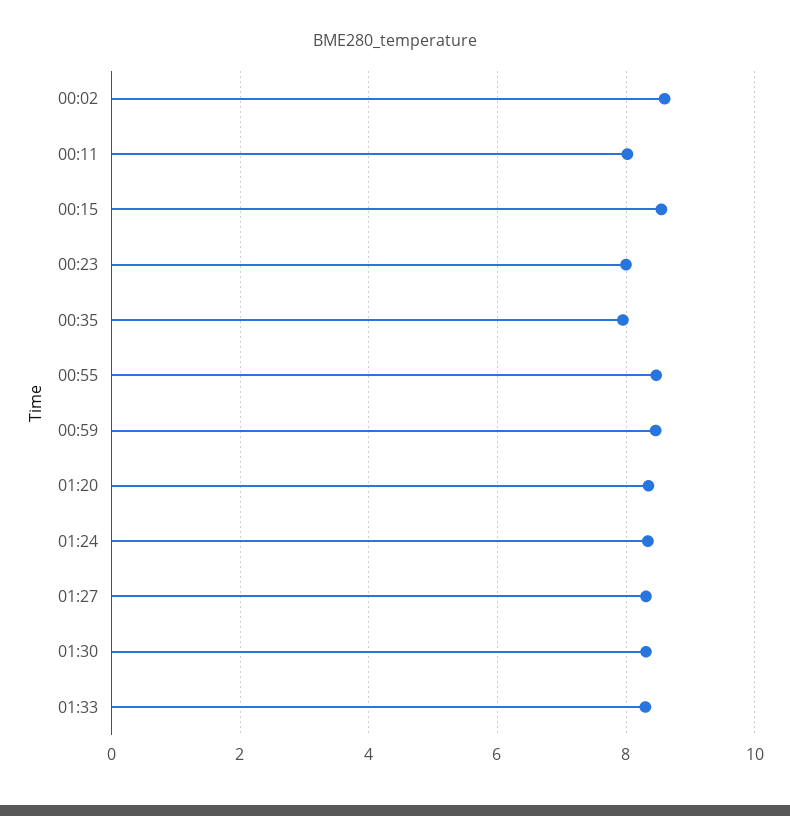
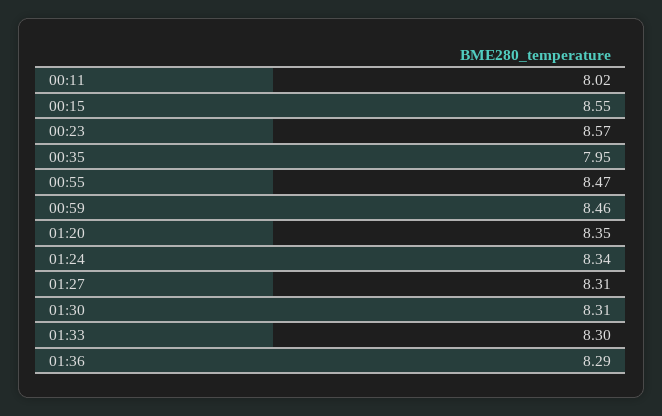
00:02: 8.6 -> none
00:23: 8 -> 8.57
01:36: none -> 8.29

